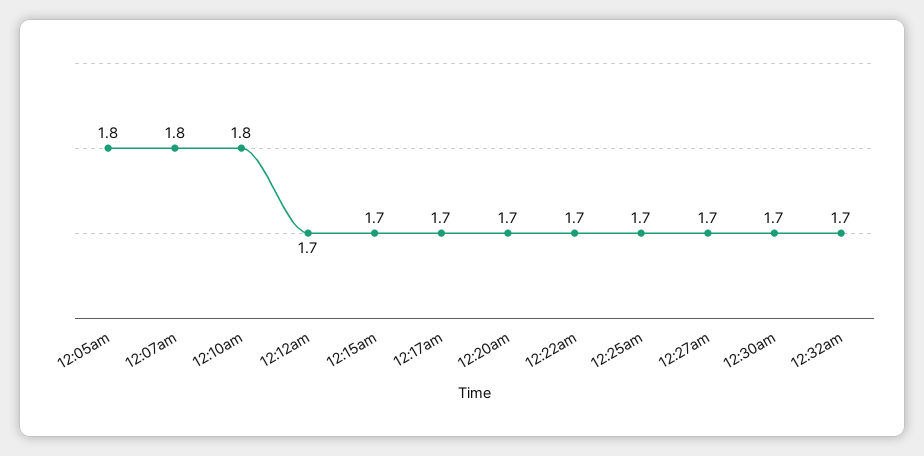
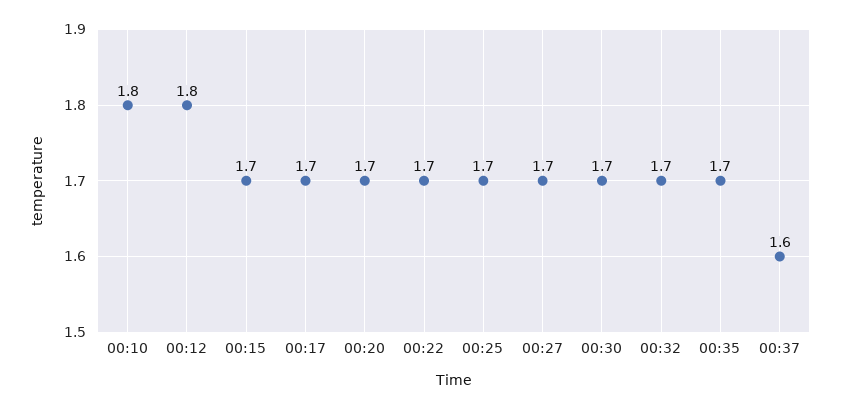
12:05am: 1.8 -> none
12:07am: 1.8 -> none
12:12am: 1.7 -> 1.8
00:35: none -> 1.7
00:37: none -> 1.6

